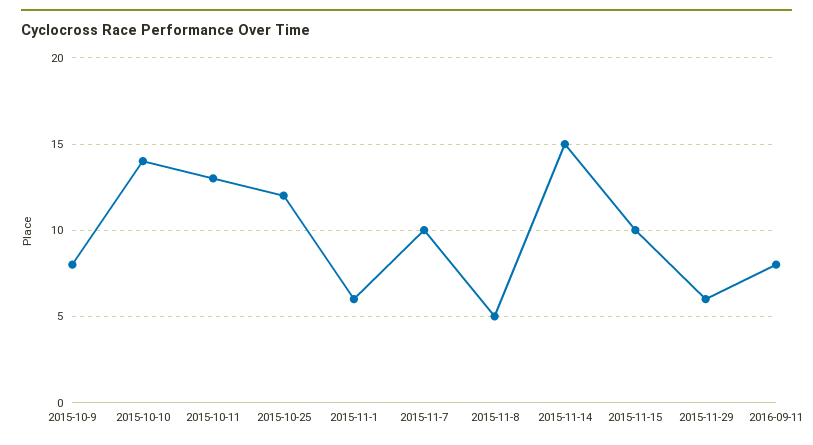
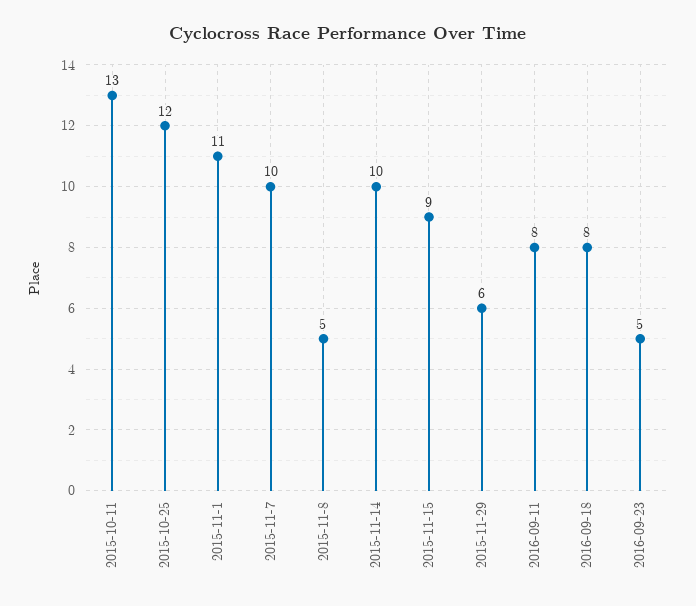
2015-10-9: 8 -> none
2015-10-10: 14 -> none
2015-11-1: 6 -> 11
2015-11-14: 15 -> 10
2015-11-15: 10 -> 9
2016-09-18: none -> 8
2016-09-23: none -> 5

